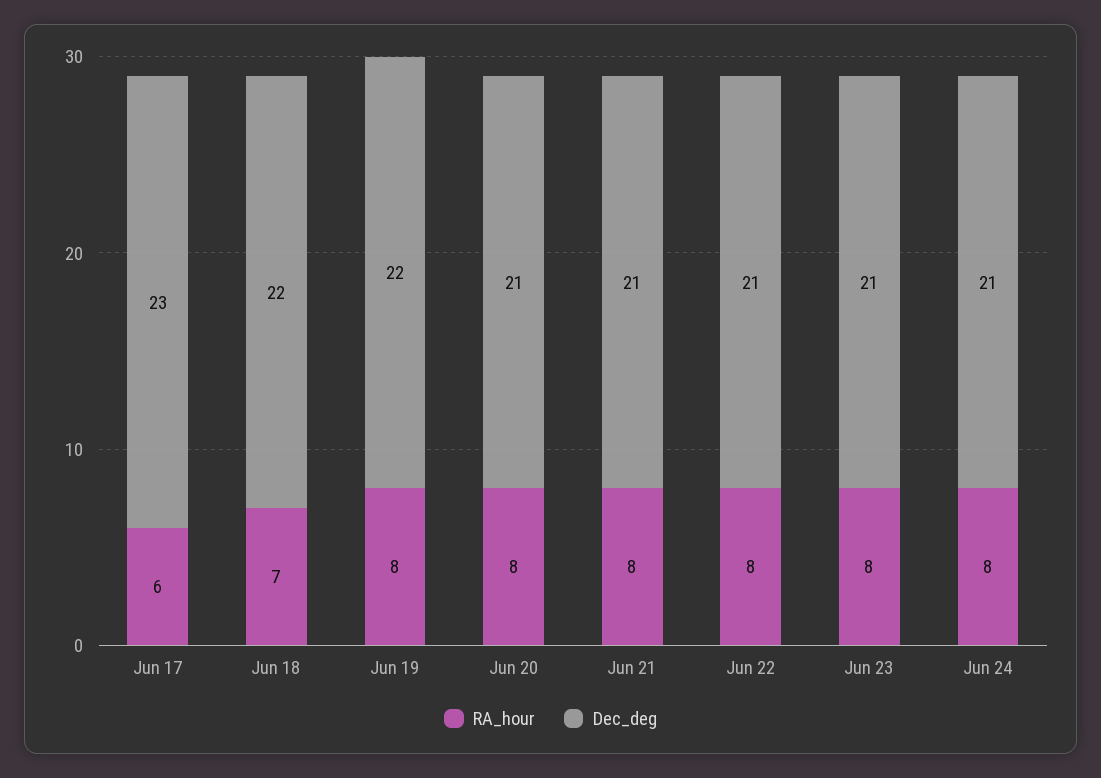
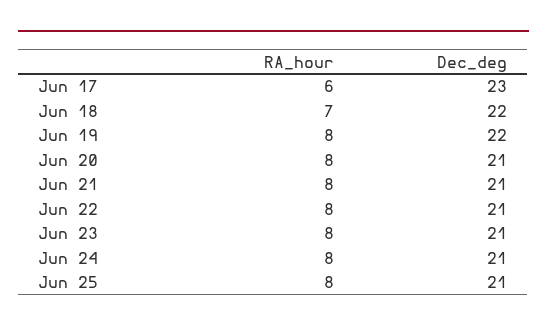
RA_hour, Jun 25: none -> 8
Dec_deg, Jun 25: none -> 21

